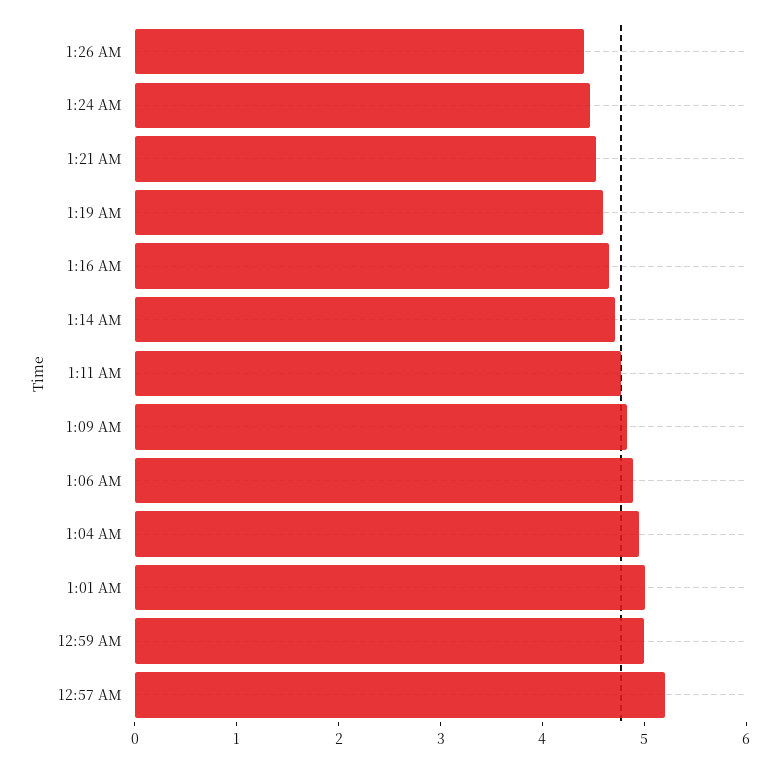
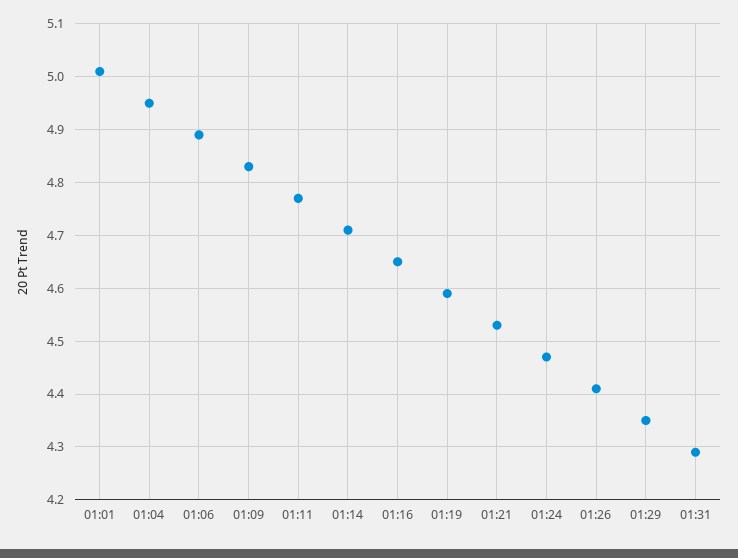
12:59 AM: 5 -> none
12:57 AM: 5.2 -> none
01:29: none -> 4.35
01:31: none -> 4.3

